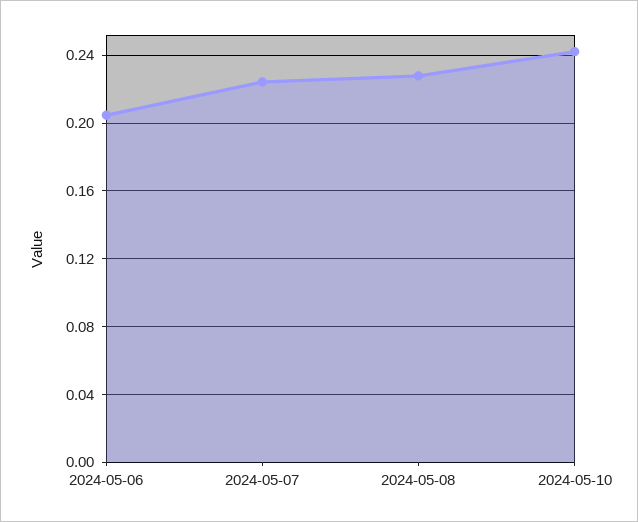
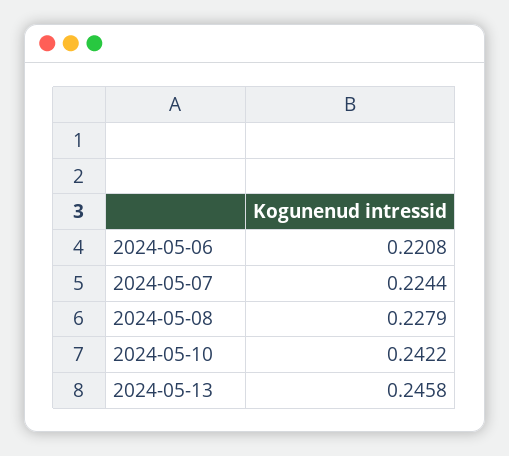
2024-05-06: 0.205 -> 0.2208
2024-05-13: none -> 0.2458

